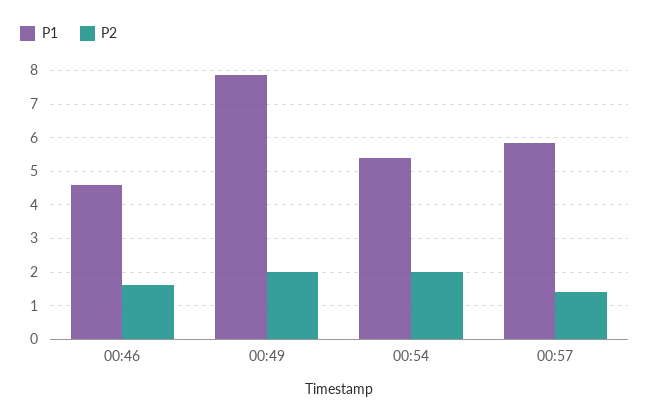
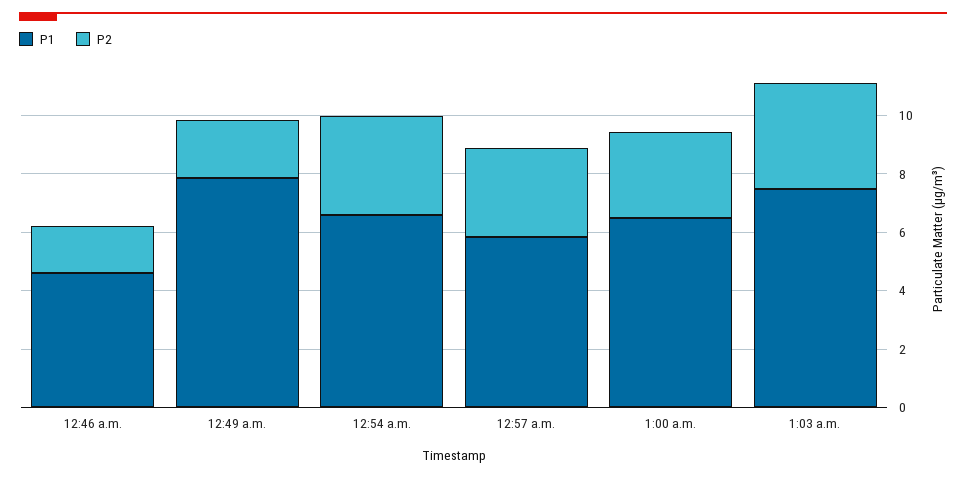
P1, 00:54: 5.4 -> 6.5
P2, 00:54: 2 -> 3.5
P2, 00:57: 1.4 -> 3
P1, 1:00 a.m.: none -> 6.5
P2, 1:00 a.m.: none -> 3
P1, 1:03 a.m.: none -> 7.5
P2, 1:03 a.m.: none -> 3.5

